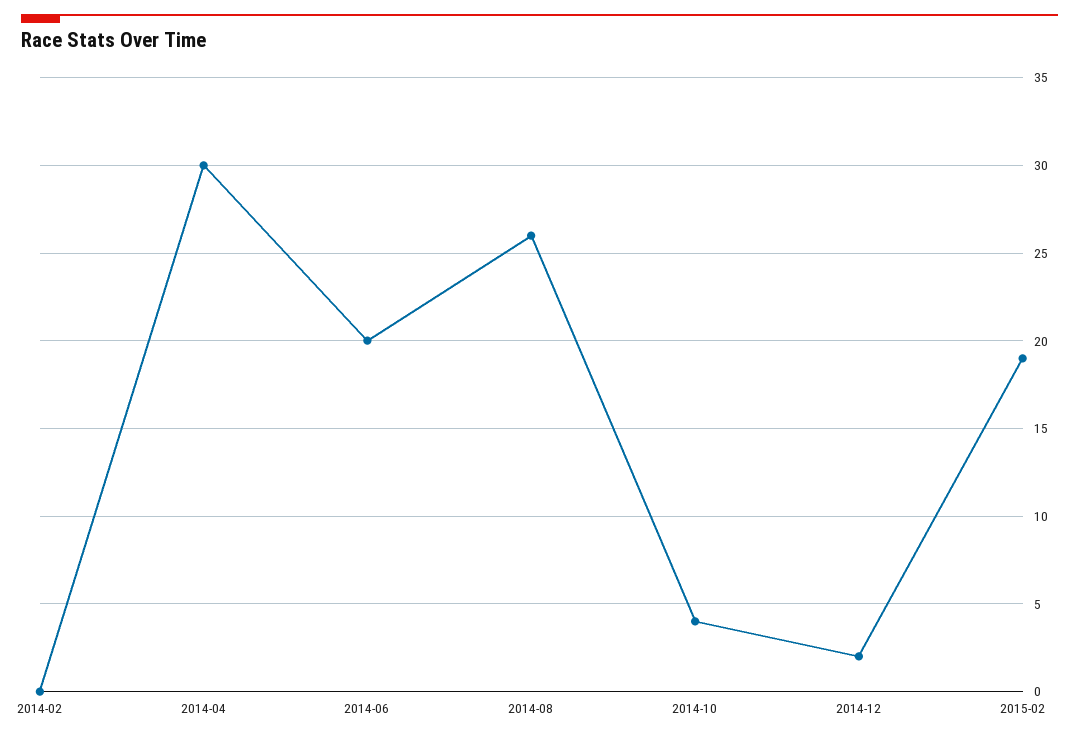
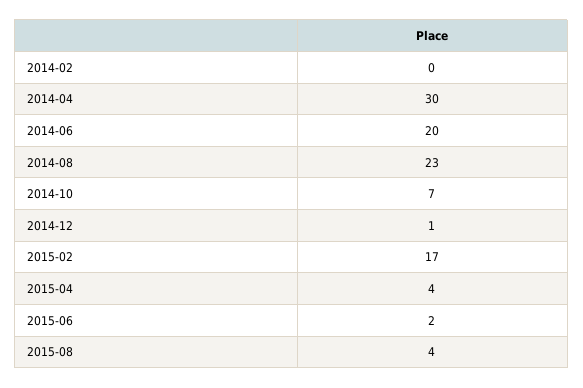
2014-08: 26 -> 23
2014-10: 4 -> 7
2014-12: 2 -> 1
2015-02: 19 -> 17
2015-04: none -> 4
2015-06: none -> 2
2015-08: none -> 4

